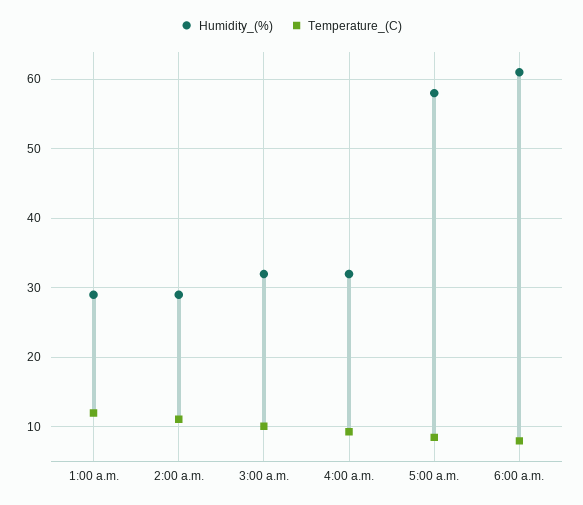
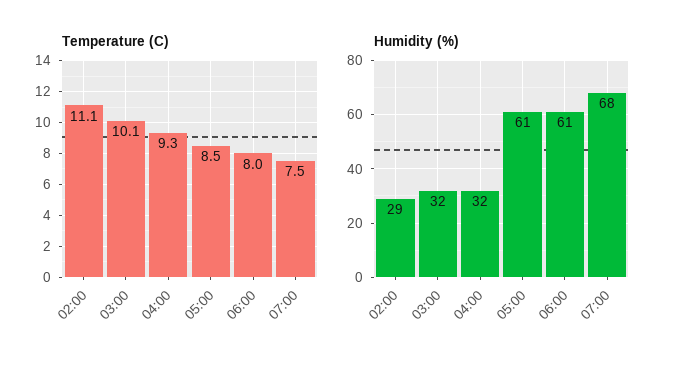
Humidity_(%), 1:00 a.m.: 29 -> none
Temperature_(C), 1:00 a.m.: 12 -> none
Humidity_(%), 5:00 a.m.: 58 -> 61
Temperature_(C), 07:00: none -> 7.5
Humidity_(%), 07:00: none -> 68

